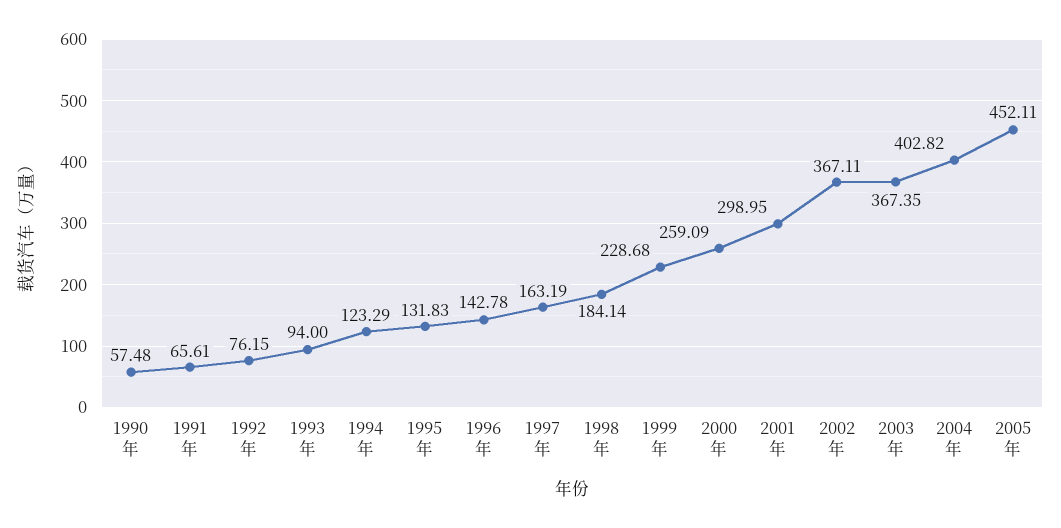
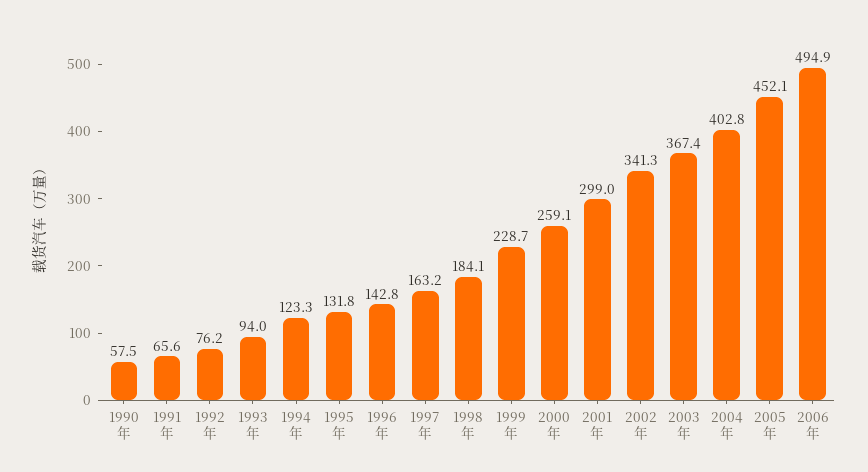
2002年: 367.11 -> 341.3
2006年: none -> 494.9

